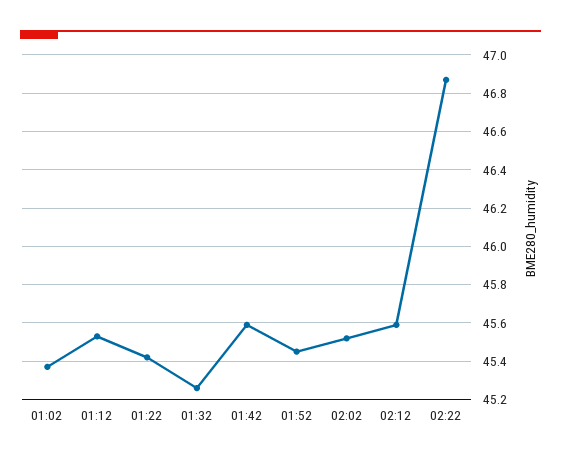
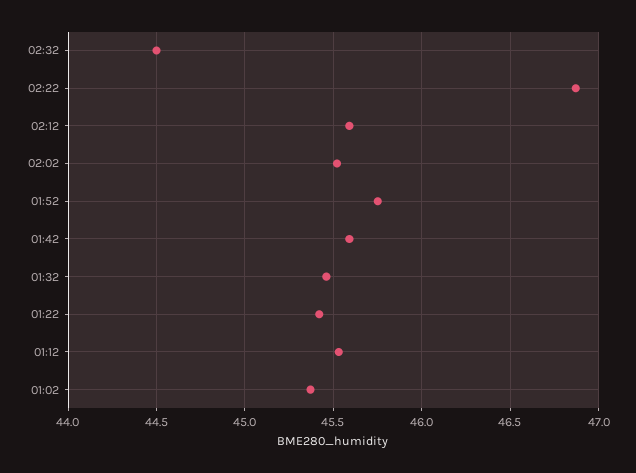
01:32: 45.25 -> 45.45
01:52: 45.45 -> 45.75
02:32: none -> 44.5

